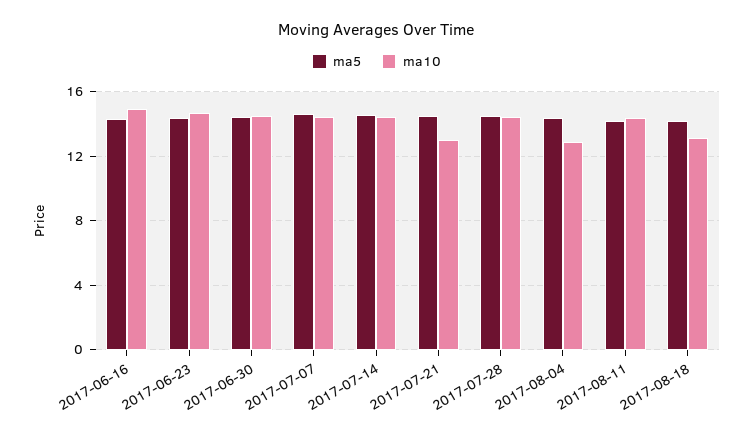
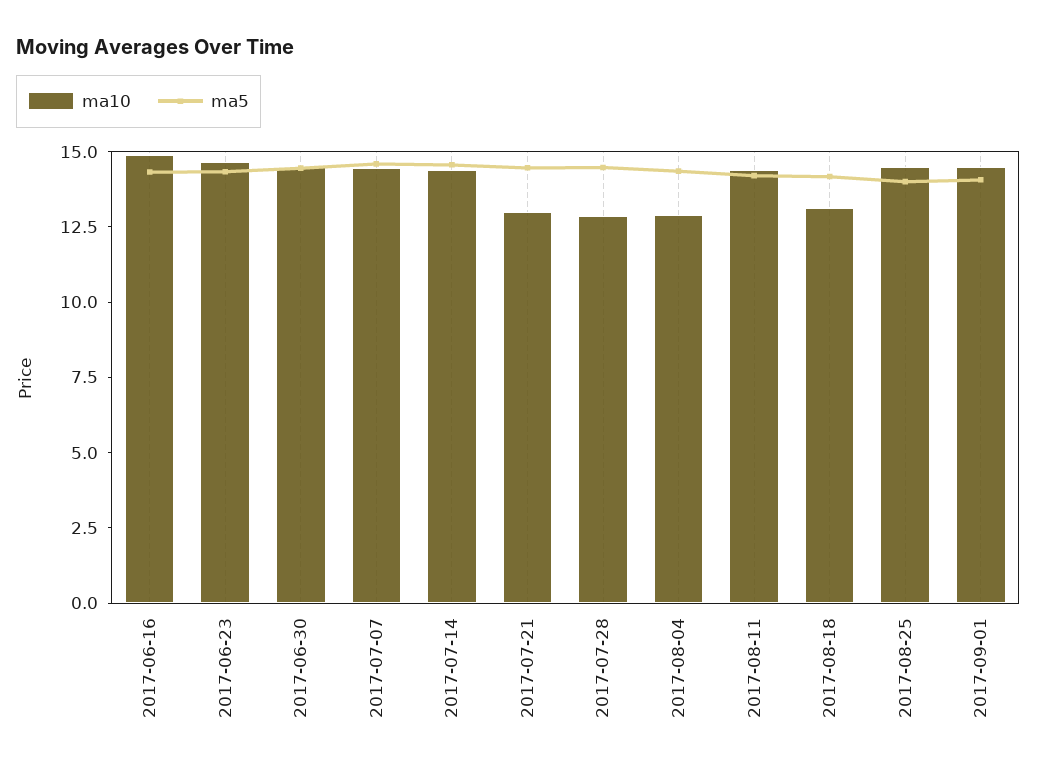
ma10, 2017-07-28: 14.5 -> 13
ma10, 2017-08-25: none -> 14.5
ma5, 2017-08-25: none -> 14
ma10, 2017-09-01: none -> 14.5
ma5, 2017-09-01: none -> 14

